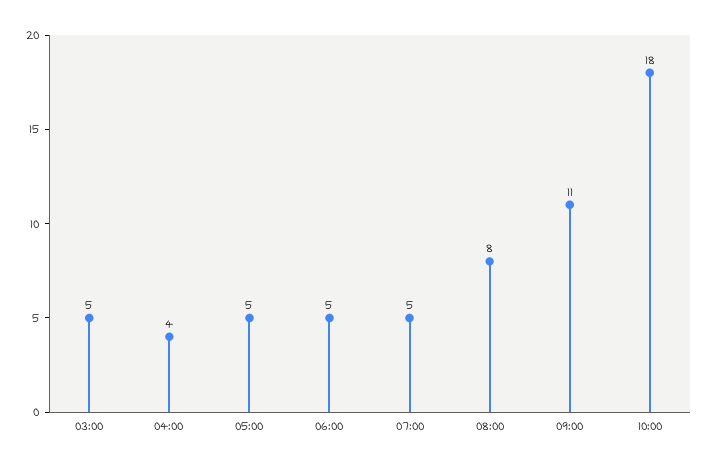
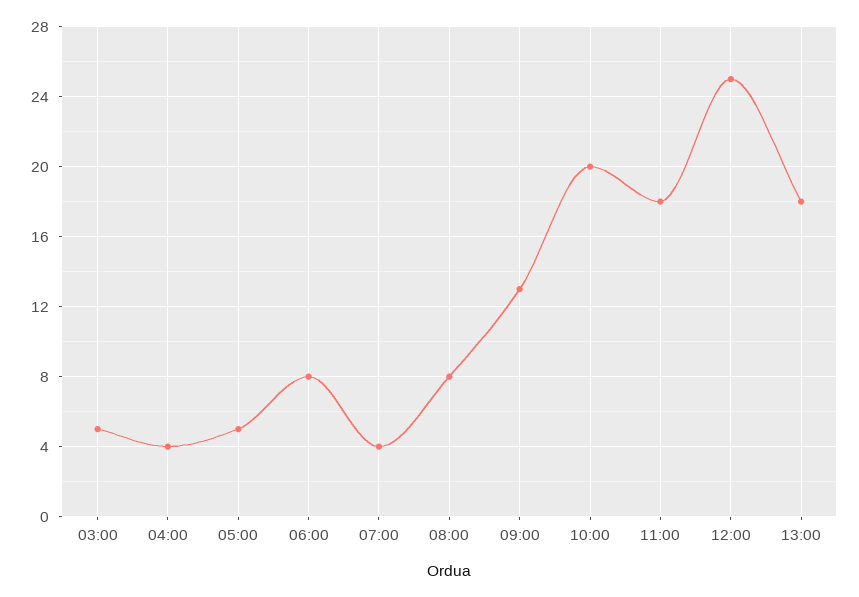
06:00: 5 -> 8
07:00: 5 -> 4
09:00: 11 -> 13
10:00: 18 -> 20
11:00: none -> 18
12:00: none -> 25
13:00: none -> 18

